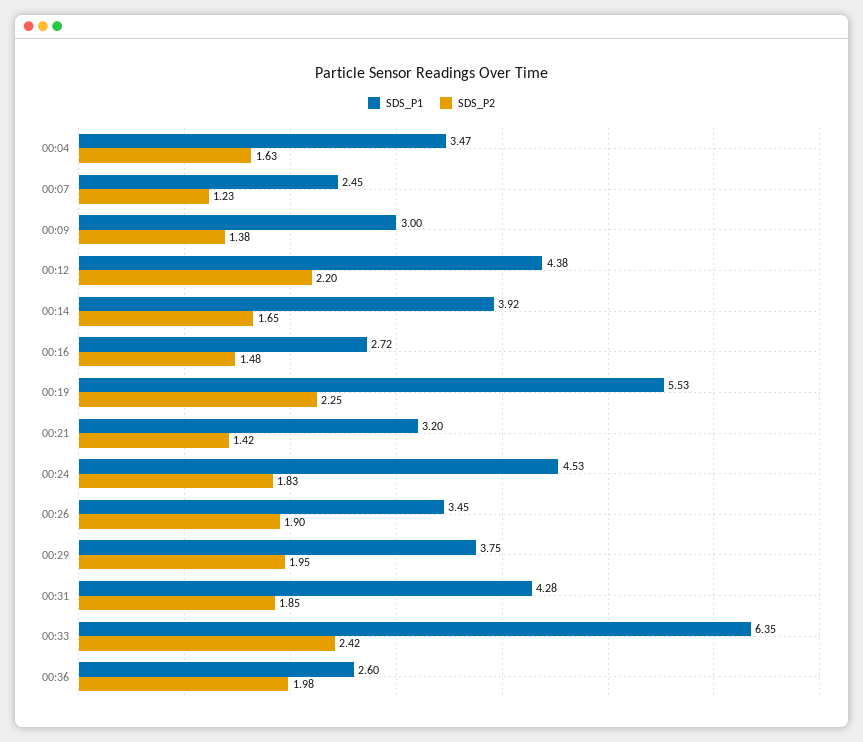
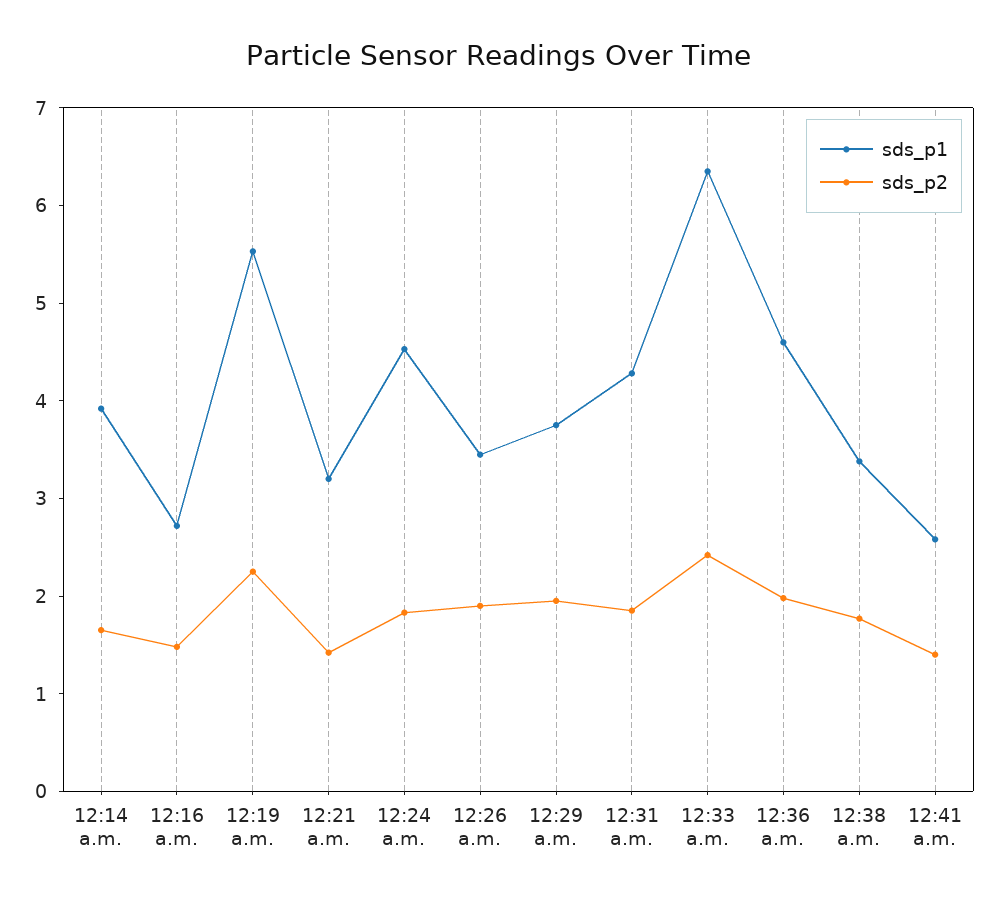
SDS_P1, 00:04: 3.47 -> none
SDS_P2, 00:04: 1.63 -> none
SDS_P1, 00:07: 2.45 -> none
SDS_P2, 00:07: 1.23 -> none
SDS_P1, 00:09: 3 -> none
SDS_P2, 00:09: 1.38 -> none
SDS_P1, 00:12: 4.38 -> none
SDS_P2, 00:12: 2.2 -> none
SDS_P1, 00:36: 2.6 -> 4.6
SDS_P1, 12:38 a.m.: none -> 3.4
SDS_P2, 12:38 a.m.: none -> 1.8
SDS_P1, 12:41 a.m.: none -> 2.6
SDS_P2, 12:41 a.m.: none -> 1.4

